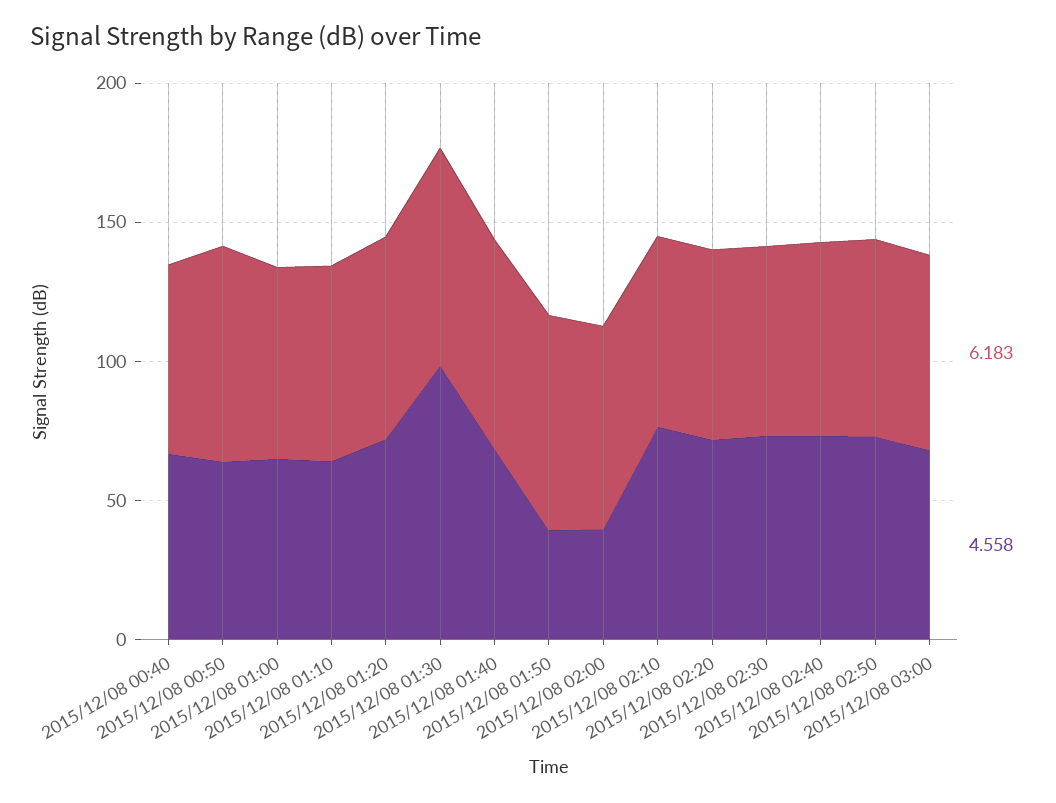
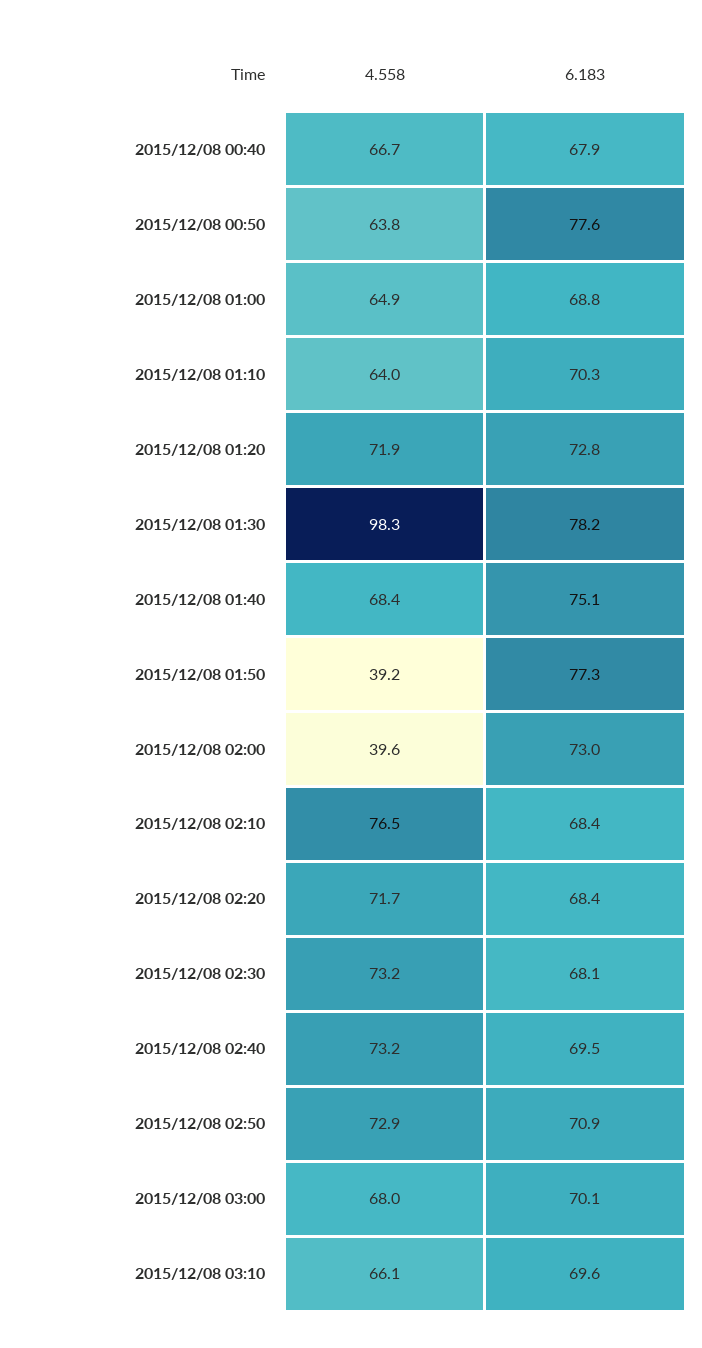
4.558, 2015/12/08 03:10: none -> 66.1
6.183, 2015/12/08 03:10: none -> 69.6

